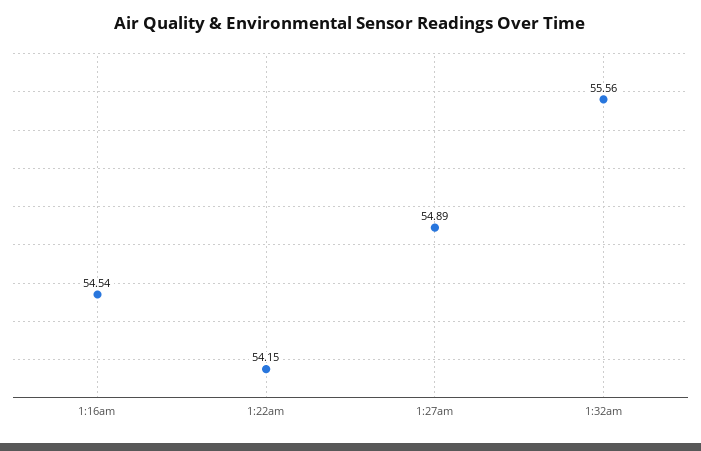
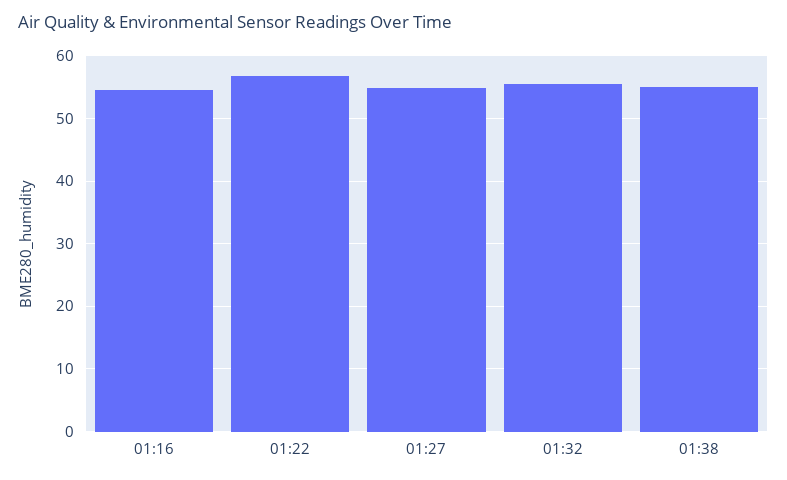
1:22am: 54.15 -> 57
01:38: none -> 55

